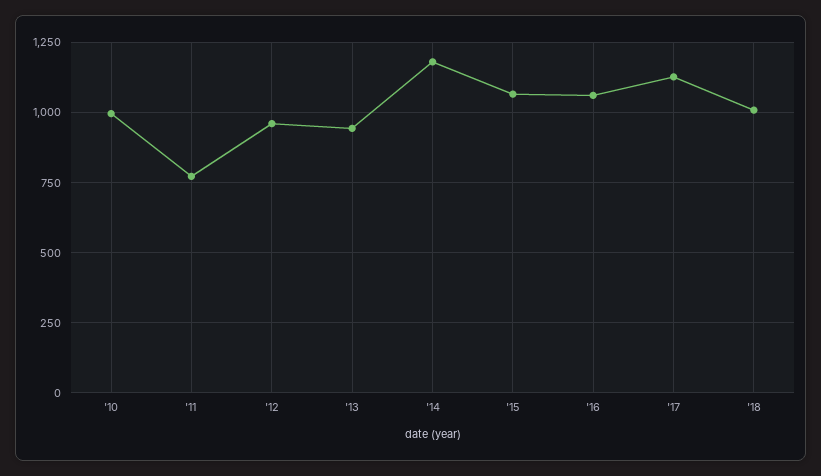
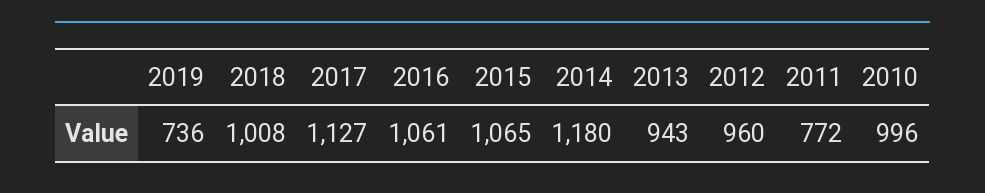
2019: none -> 736

